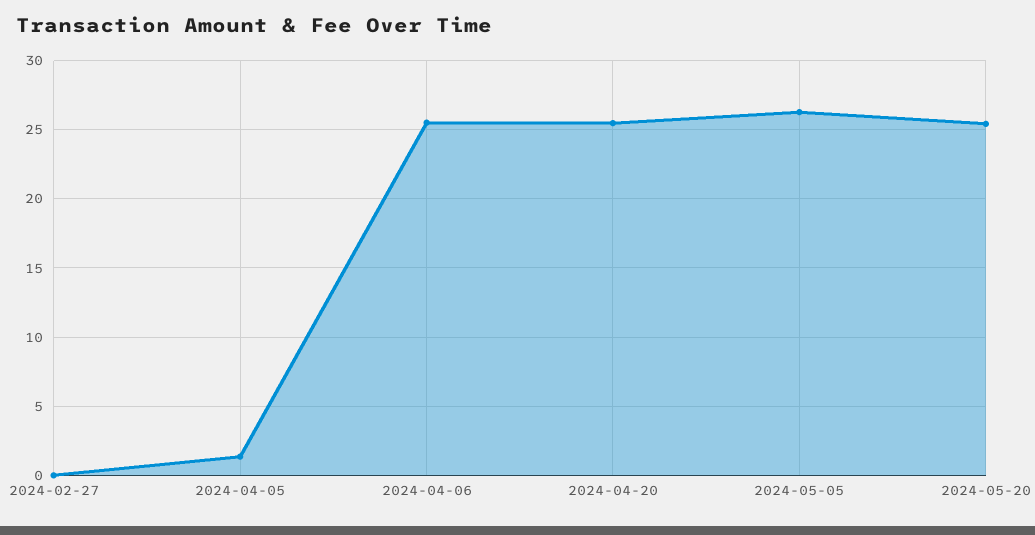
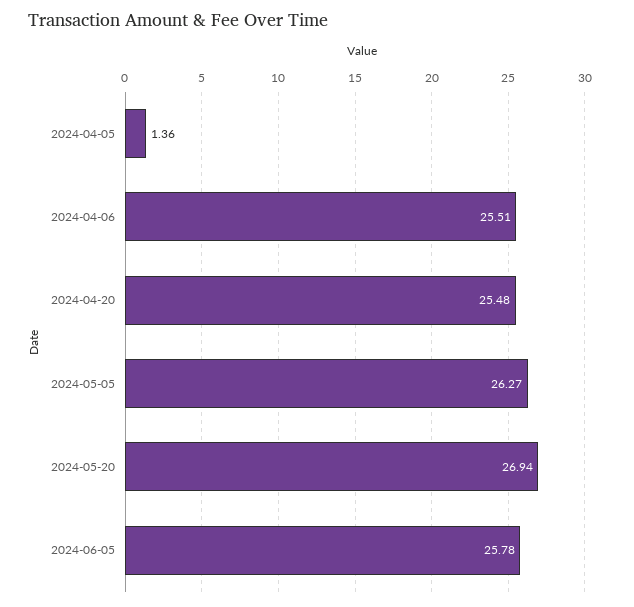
2024-02-27: 0 -> none
2024-05-20: 25.5 -> 26.94
2024-06-05: none -> 25.78

